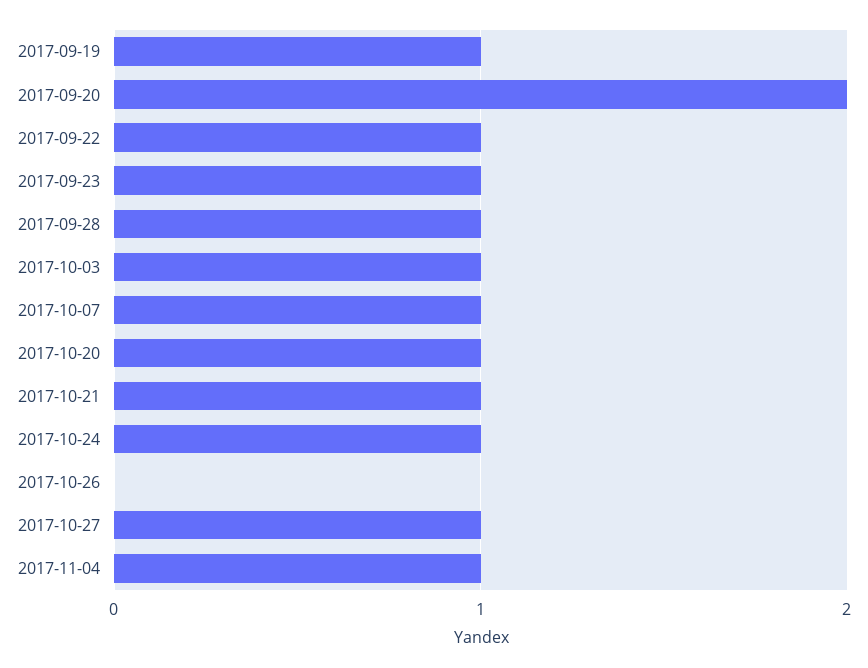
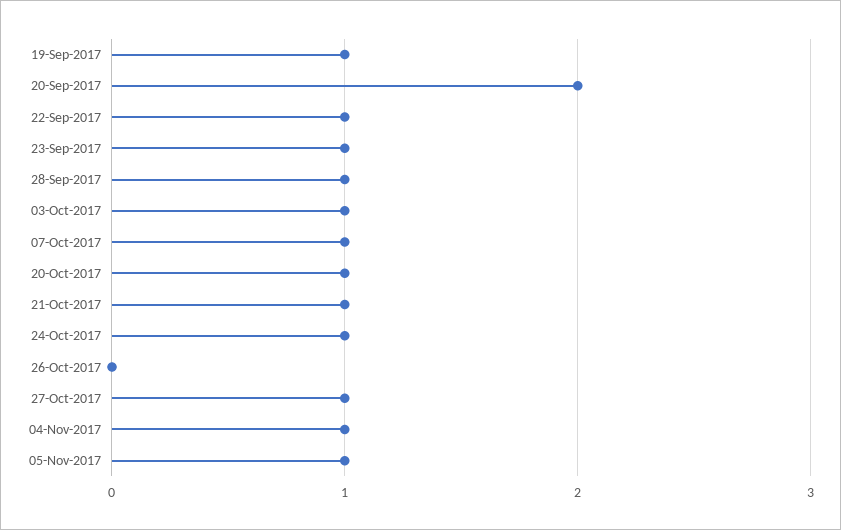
05-Nov-2017: none -> 1

